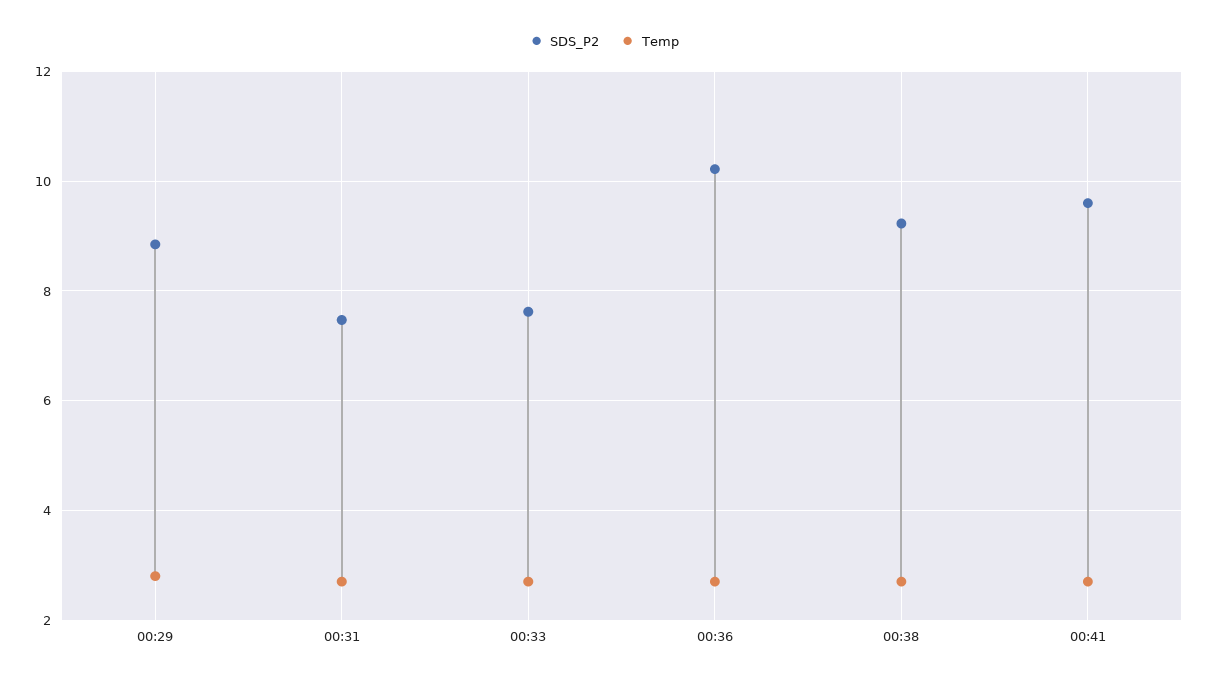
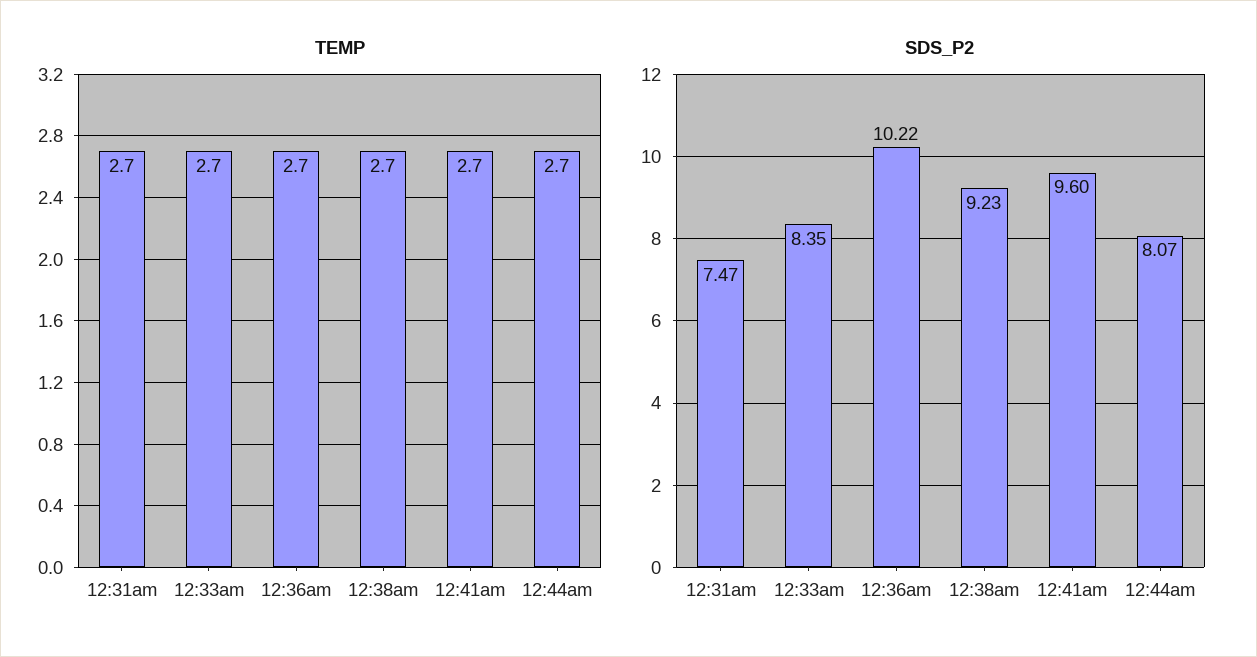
SDS_P2, 00:29: 8.8 -> none
Temp, 00:29: 2.8 -> none
SDS_P2, 00:33: 7.6 -> 8.35
Temp, 12:44am: none -> 2.7
SDS_P2, 12:44am: none -> 8.07

